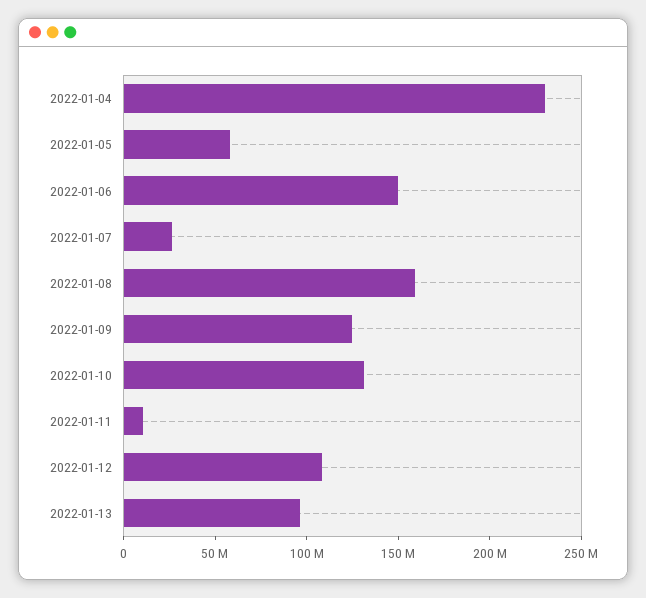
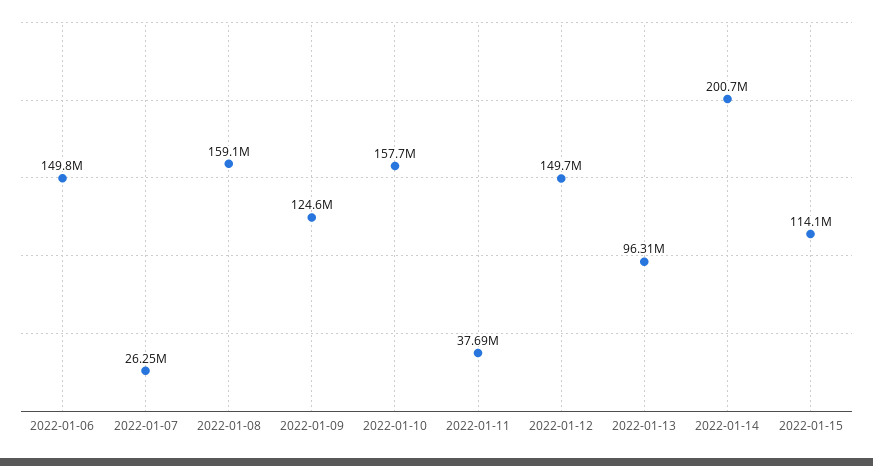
2022-01-04: 230000000 -> none
2022-01-05: 60000000 -> none
2022-01-10: 130000000 -> 157700000
2022-01-11: 10000000 -> 37690000
2022-01-12: 110000000 -> 149700000
2022-01-14: none -> 200700000
2022-01-15: none -> 114100000

